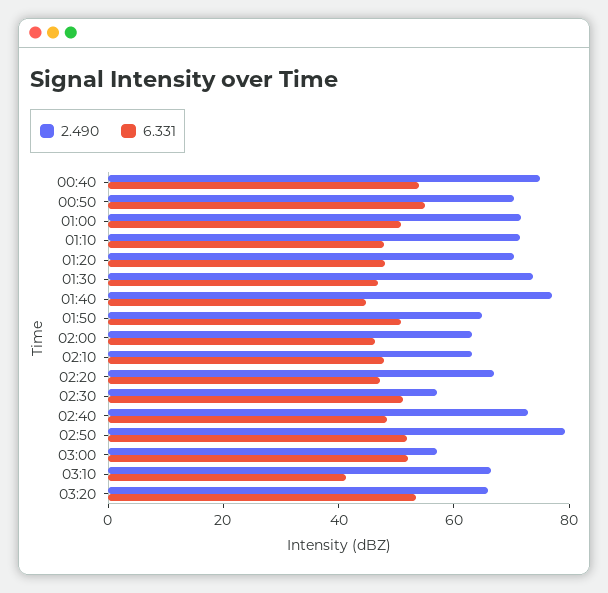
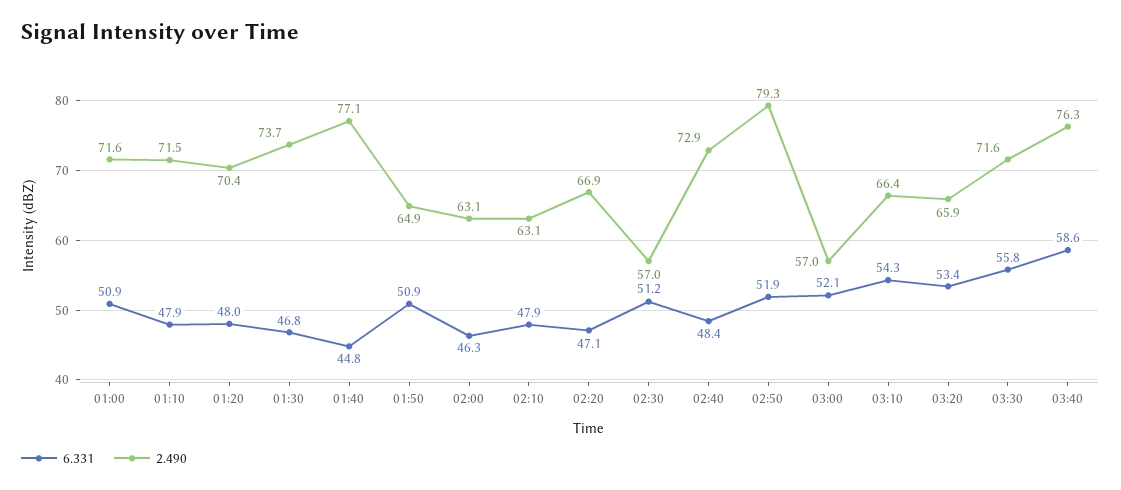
2.490, 00:40: 75 -> none
6.331, 00:40: 55 -> none
2.490, 00:50: 70 -> none
6.331, 00:50: 55 -> none
6.331, 03:10: 40 -> 54.3
6.331, 03:30: none -> 55.8
2.490, 03:30: none -> 71.6
6.331, 03:40: none -> 58.6
2.490, 03:40: none -> 76.3

